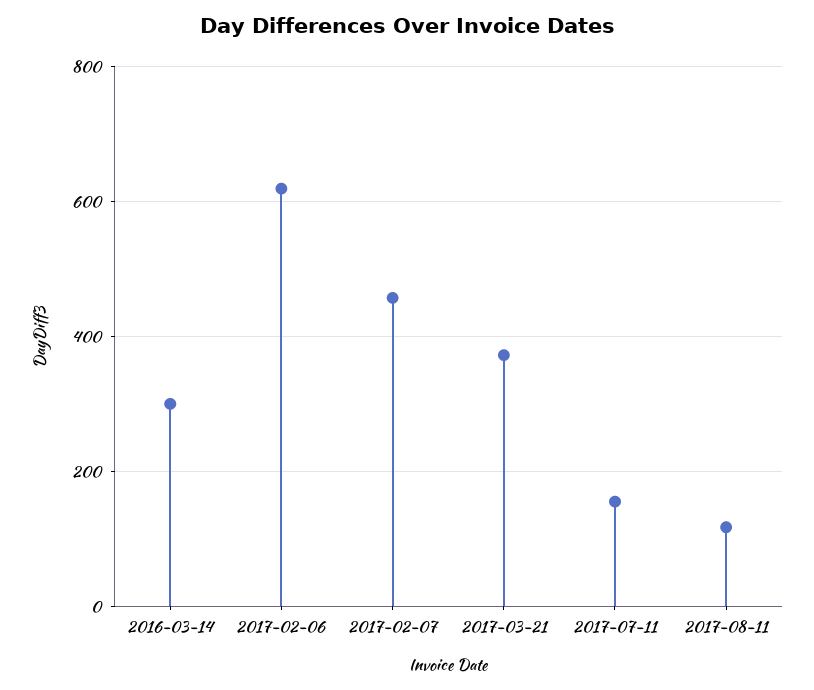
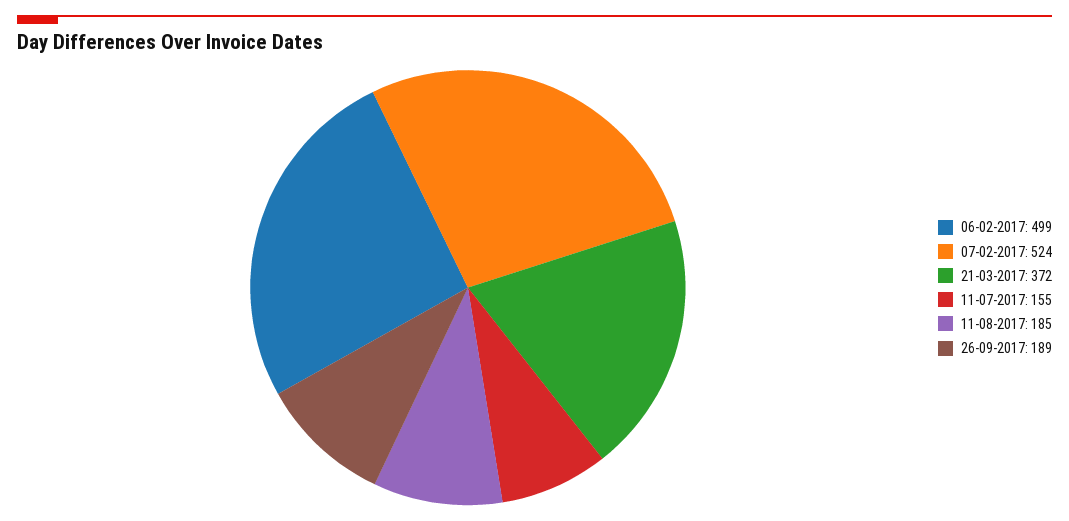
2016-03-14: 300 -> none
2017-02-06: 620 -> 499
2017-02-07: 460 -> 524
2017-08-11: 120 -> 185
26-09-2017: none -> 189

